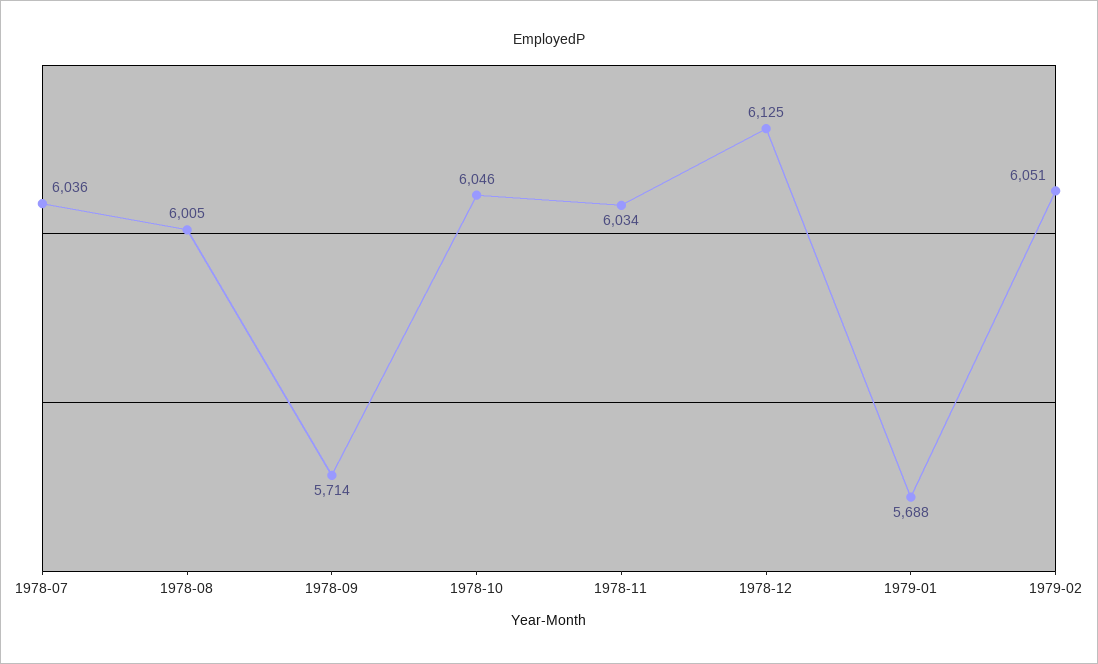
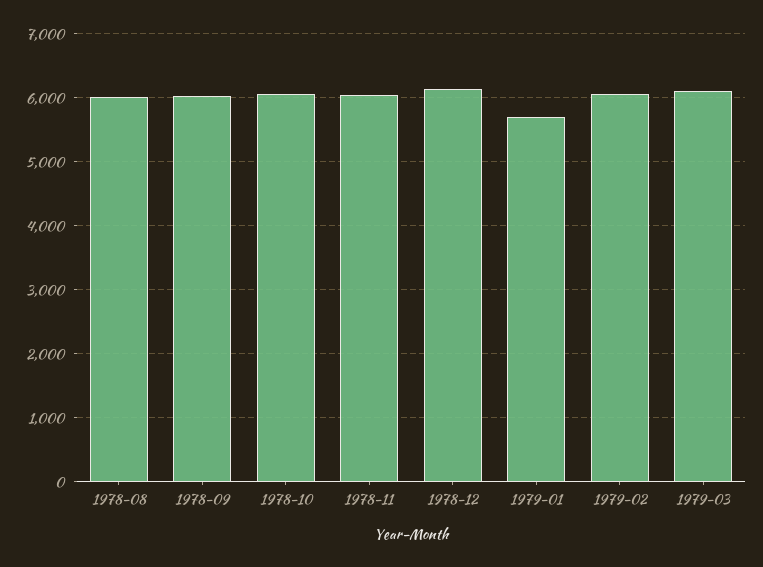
1978-07: 6036 -> none
1978-09: 5714 -> 6000
1979-03: none -> 6100

